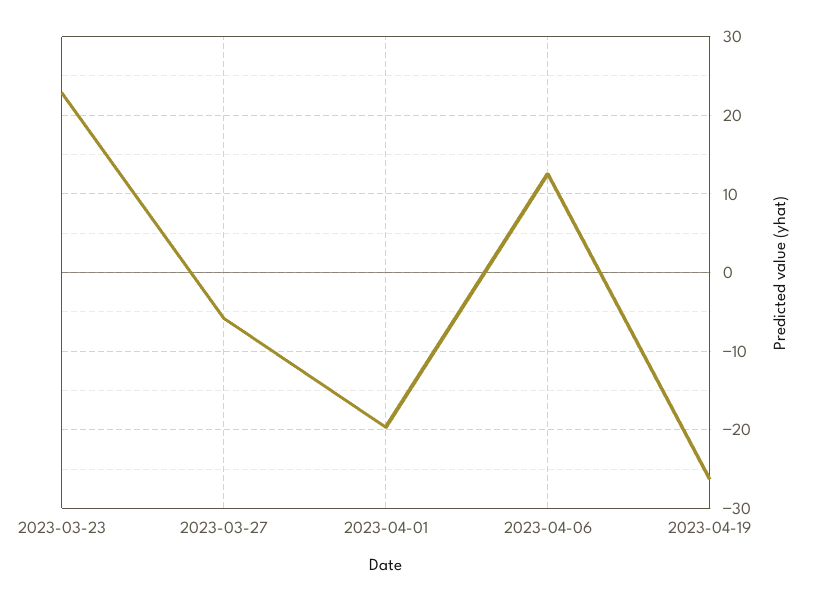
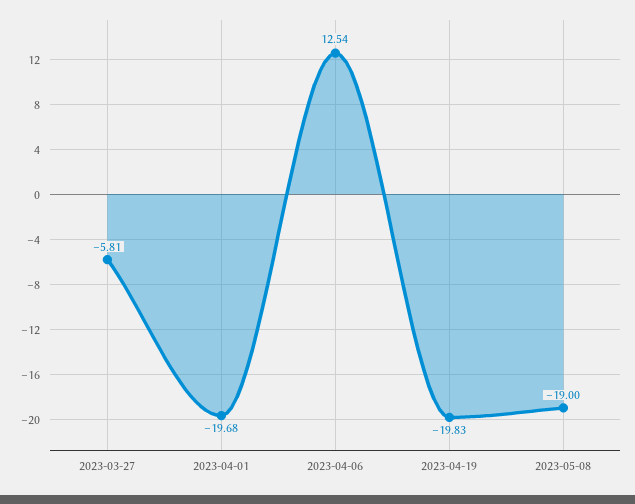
2023-03-23: 23 -> none
2023-04-19: -26 -> -19.83
2023-05-08: none -> -19

